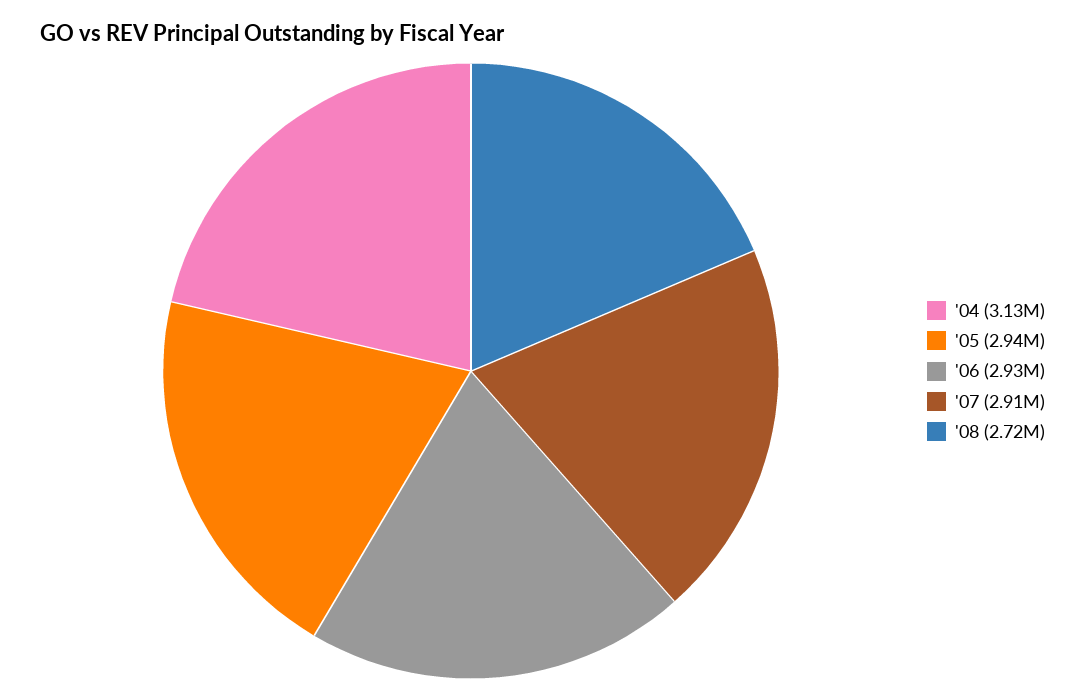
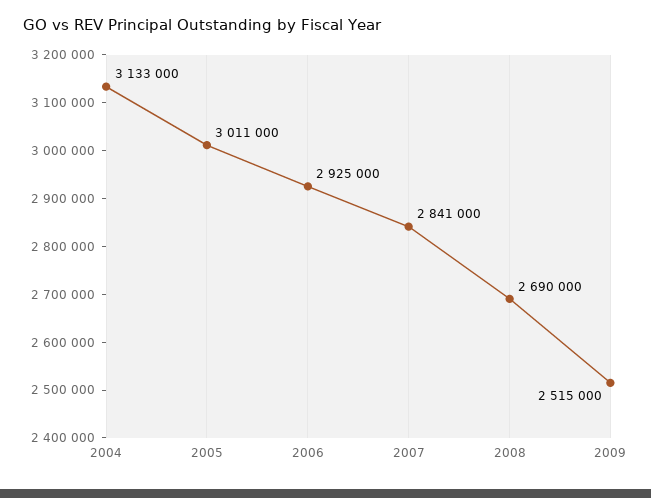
'05: 2940000 -> 3011000
'07: 2910000 -> 2841000
'08: 2720000 -> 2690000
2009: none -> 2515000

